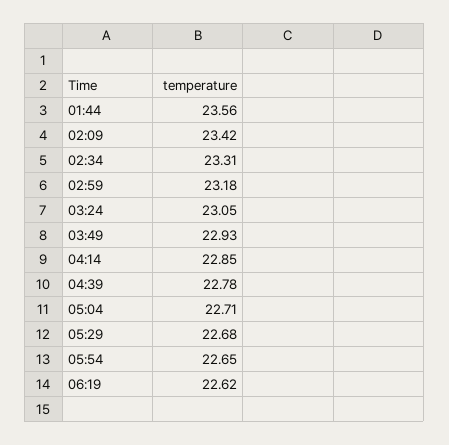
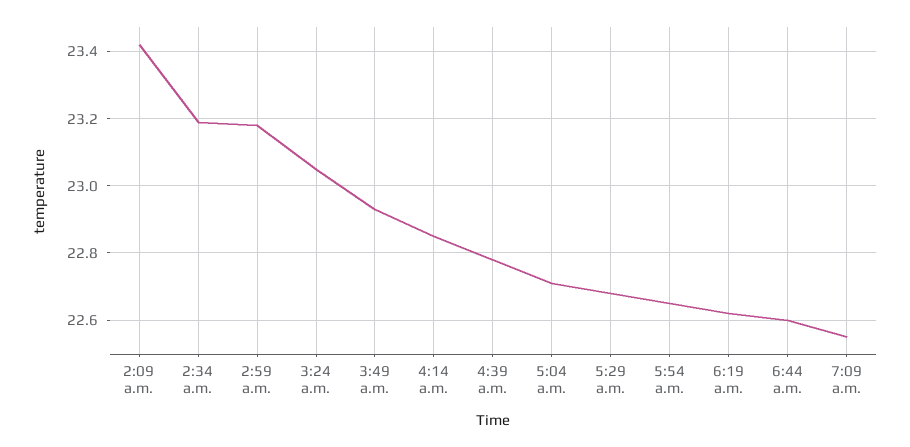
01:44: 23.56 -> none
02:34: 23.31 -> 23.2
6:44 a.m.: none -> 22.6
7:09 a.m.: none -> 22.55

